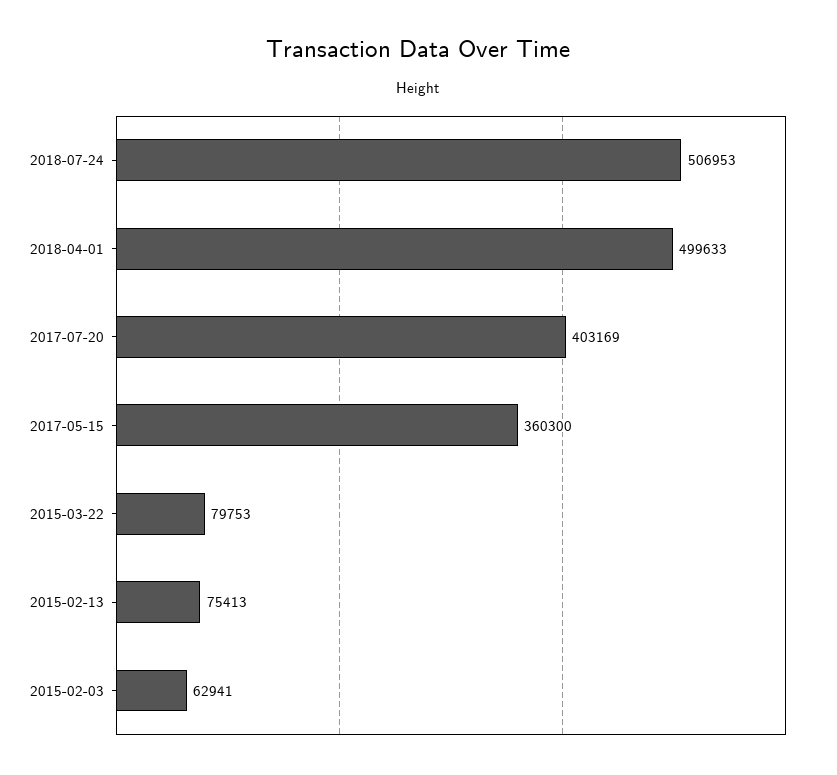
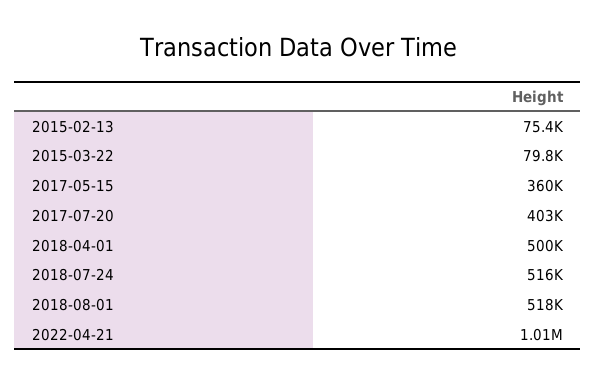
2018-07-24: 506953 -> 516000
2015-02-03: 62941 -> none
2018-08-01: none -> 518000
2022-04-21: none -> 1010000

